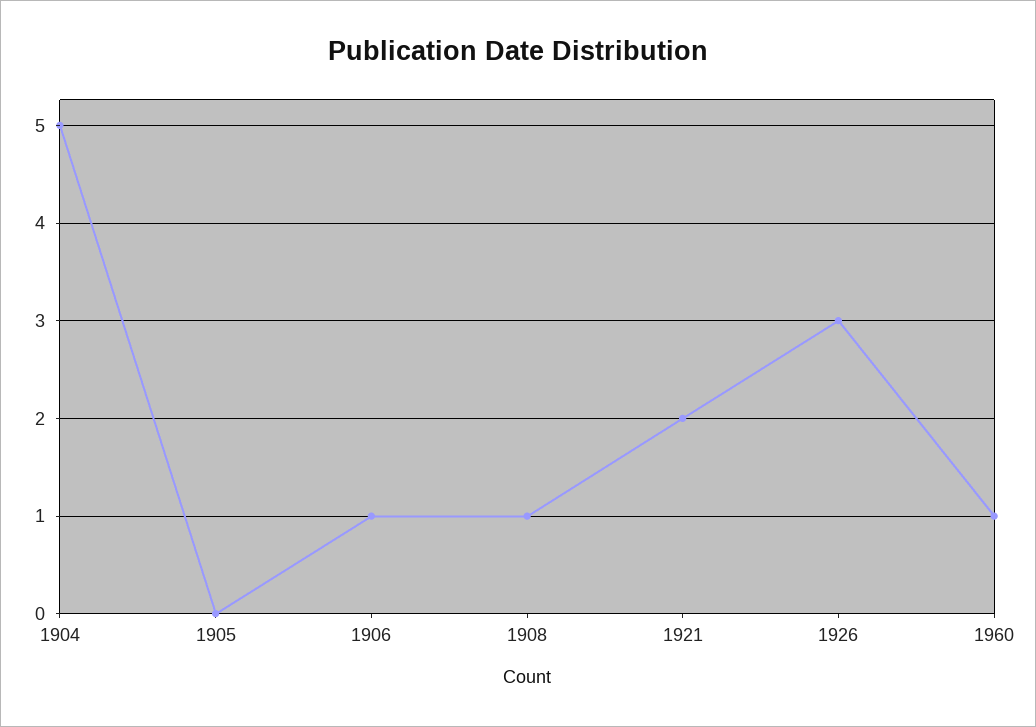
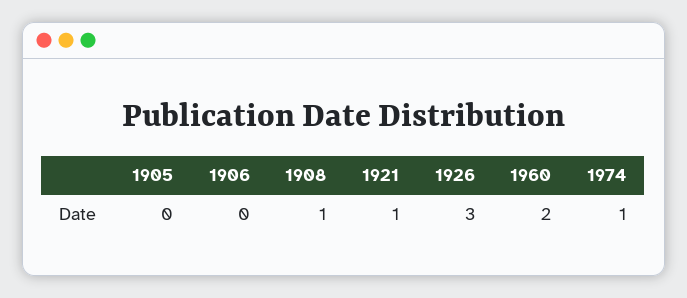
1904: 5 -> none
1906: 1 -> 0
1921: 2 -> 1
1960: 1 -> 2
1974: none -> 1

